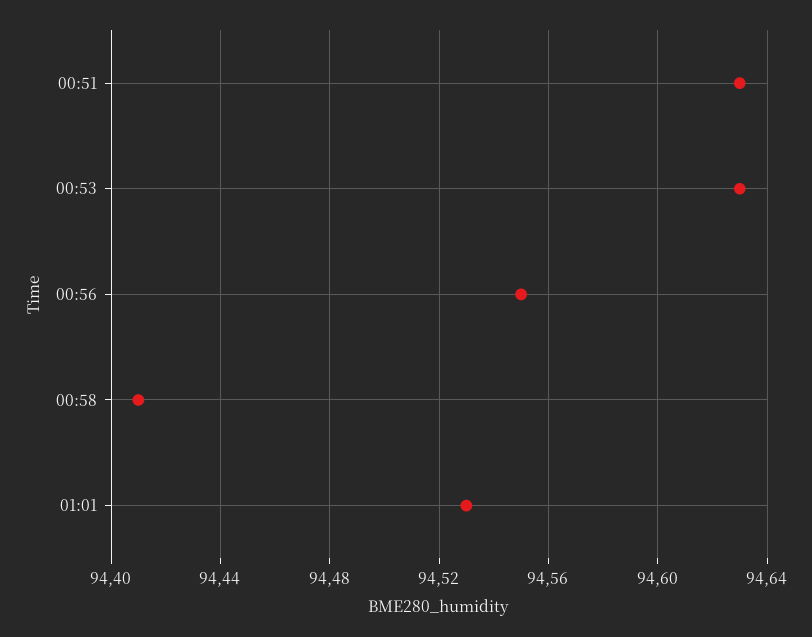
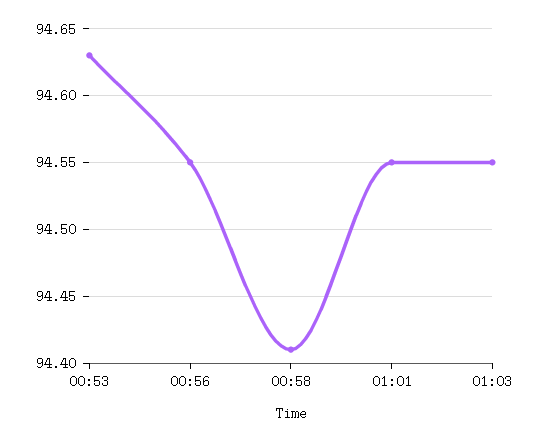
00:51: 94.63 -> none
01:01: 94.53 -> 94.55
01:03: none -> 94.55

